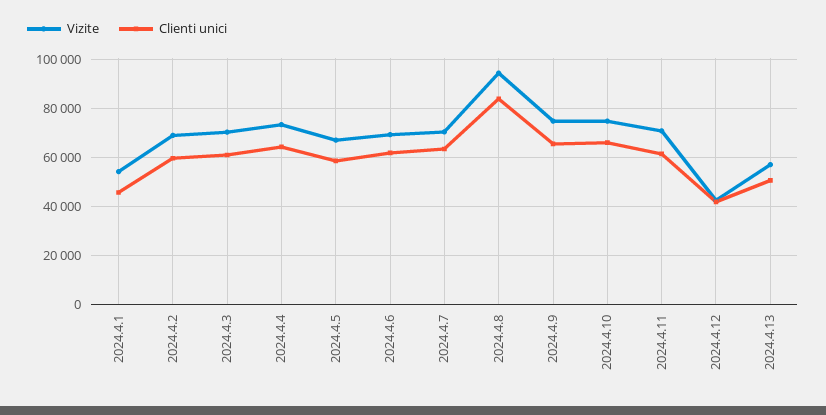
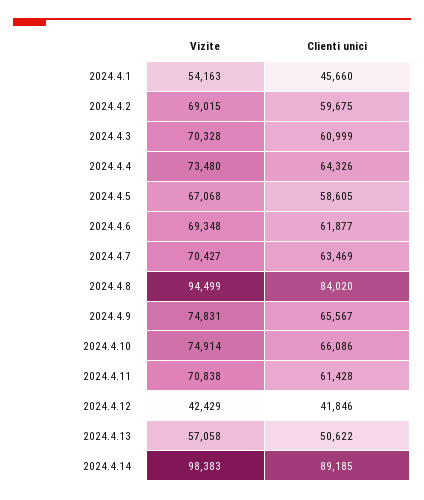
Vizite, 2024.4.14: none -> 98383
Clienti unici, 2024.4.14: none -> 89185

